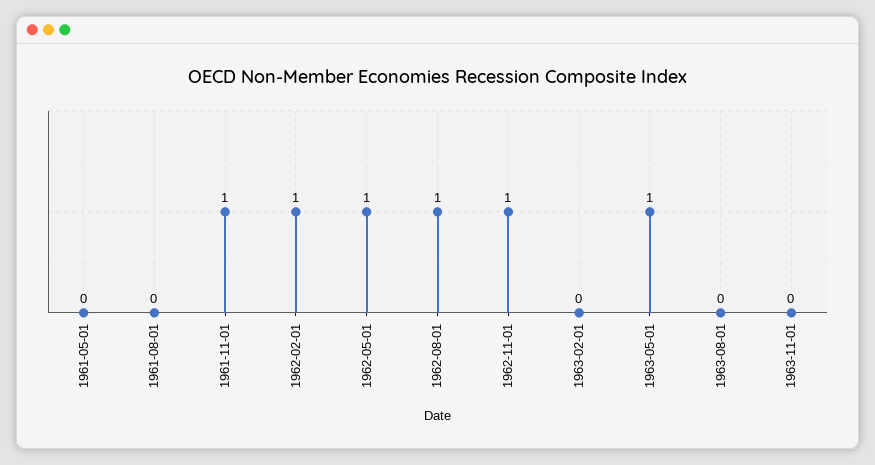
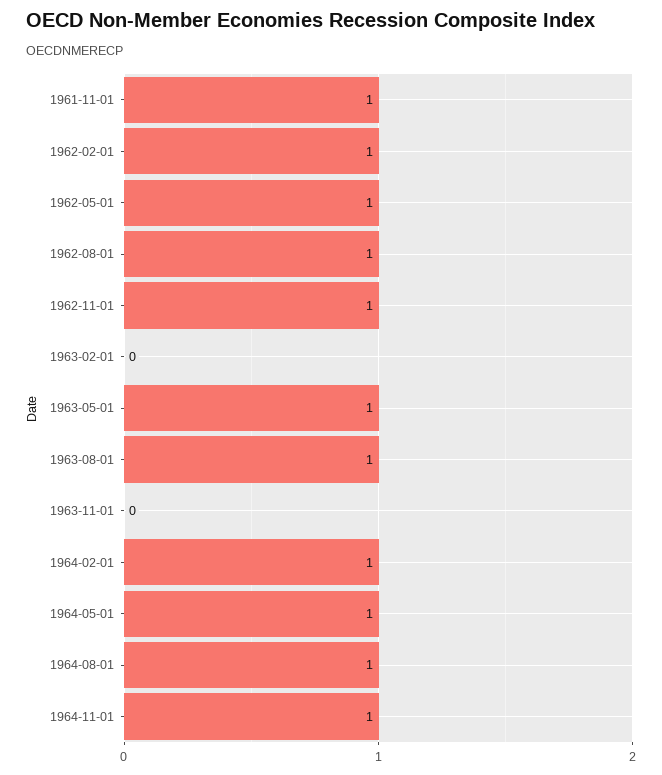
1961-05-01: 0 -> none
1961-08-01: 0 -> none
1963-08-01: 0 -> 1
1964-02-01: none -> 1
1964-05-01: none -> 1
1964-08-01: none -> 1
1964-11-01: none -> 1

